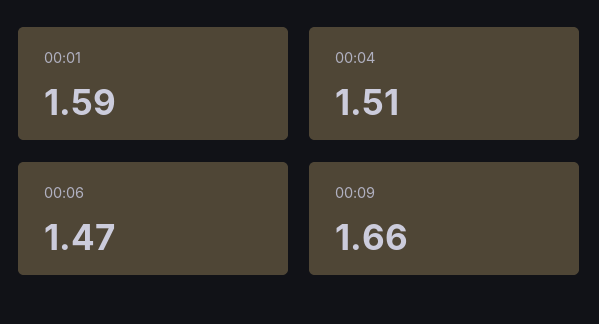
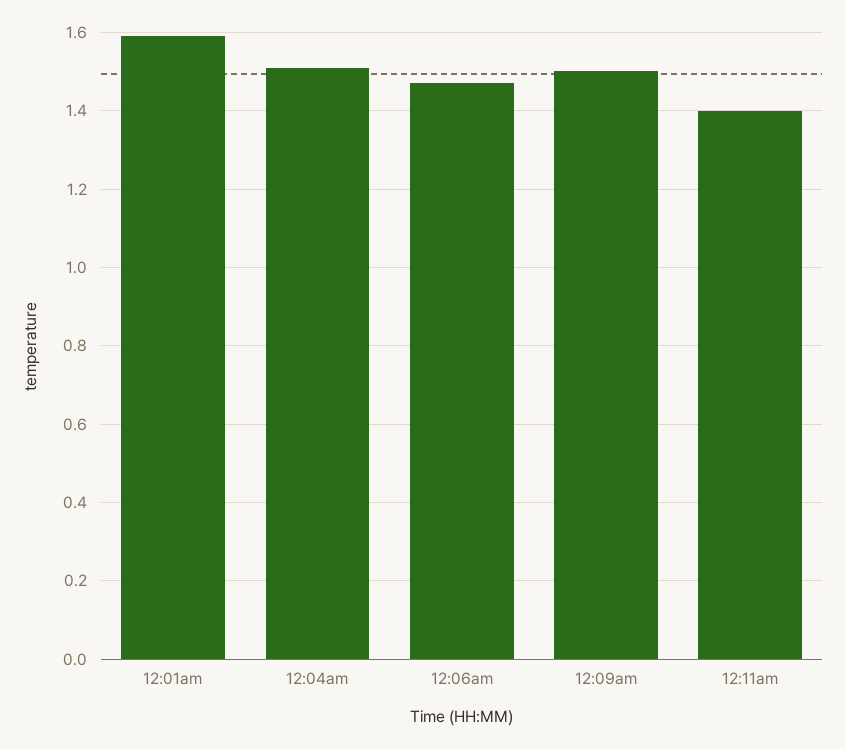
00:09: 1.66 -> 1.5
12:11am: none -> 1.4

